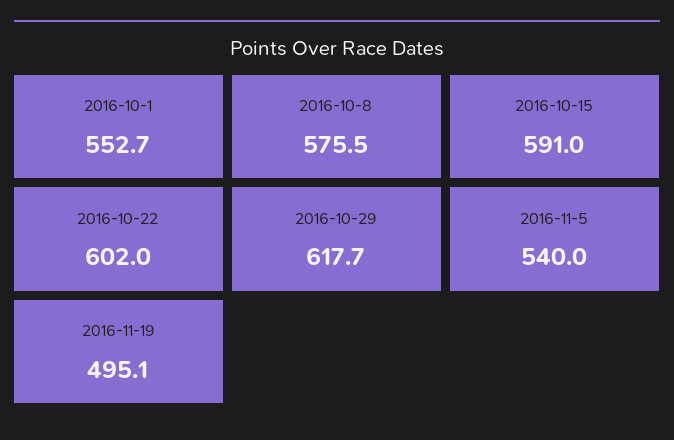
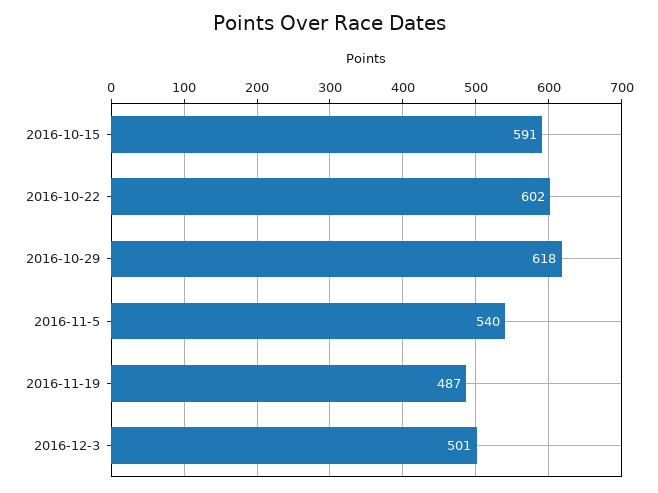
2016-10-1: 552.7 -> none
2016-10-8: 575.5 -> none
2016-11-19: 495.1 -> 487
2016-12-3: none -> 501

